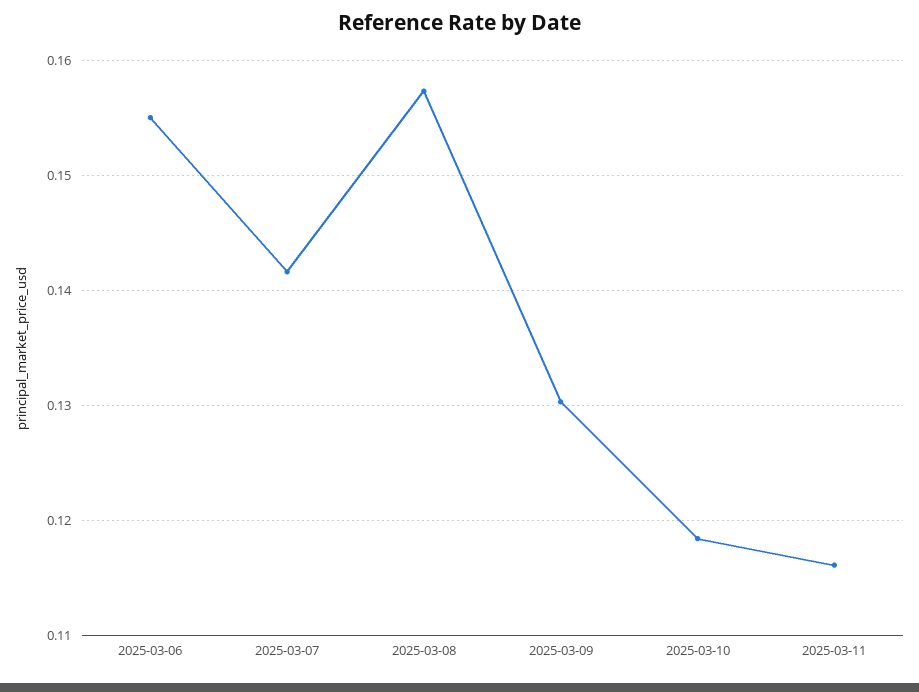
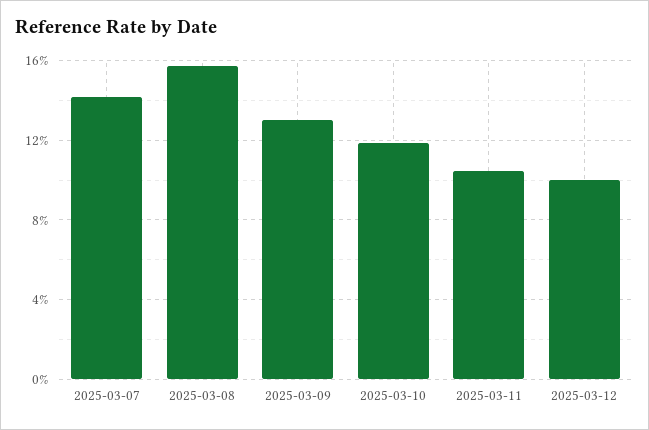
2025-03-06: 0.155 -> none
2025-03-11: 0.116 -> 0.105
2025-03-12: none -> 0.1

